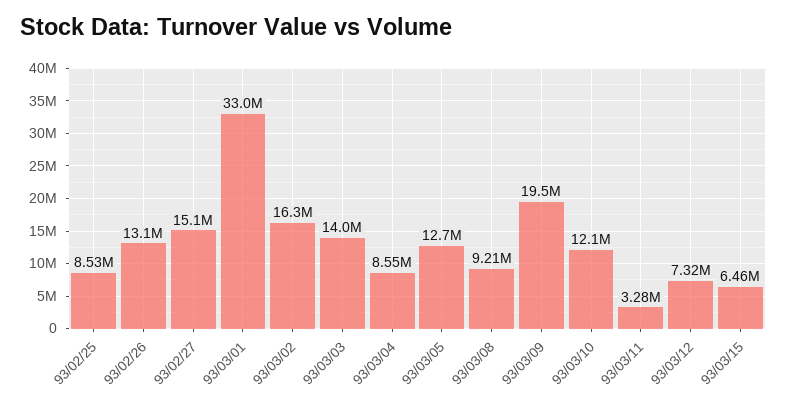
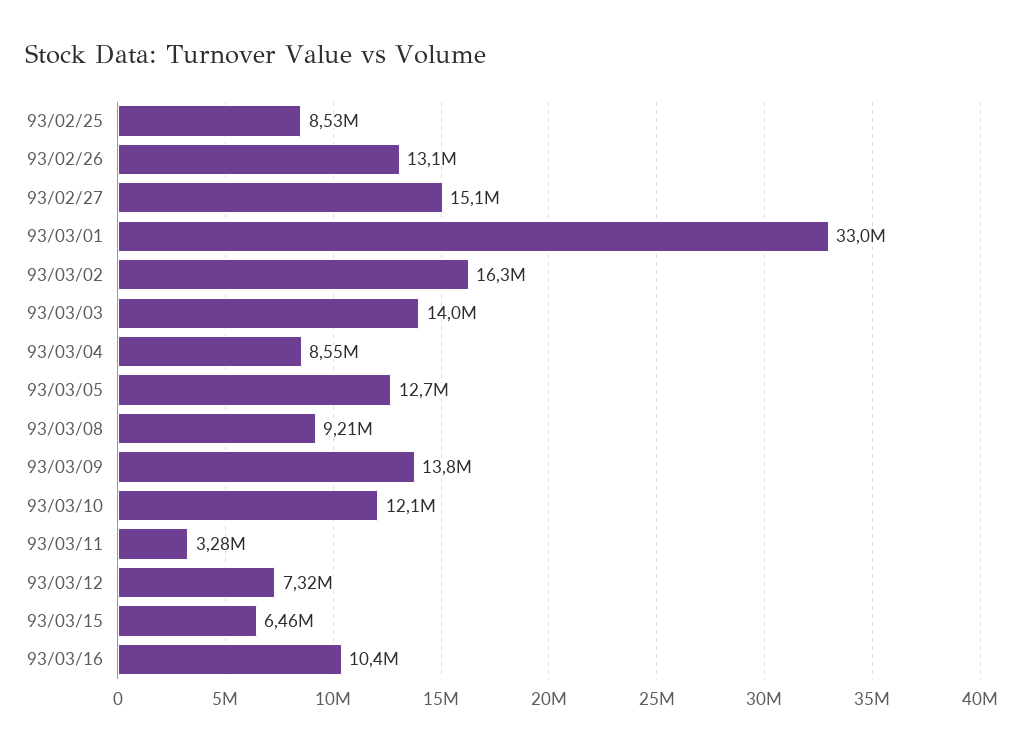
93/03/09: 19500000 -> 13800000
93/03/16: none -> 10400000

